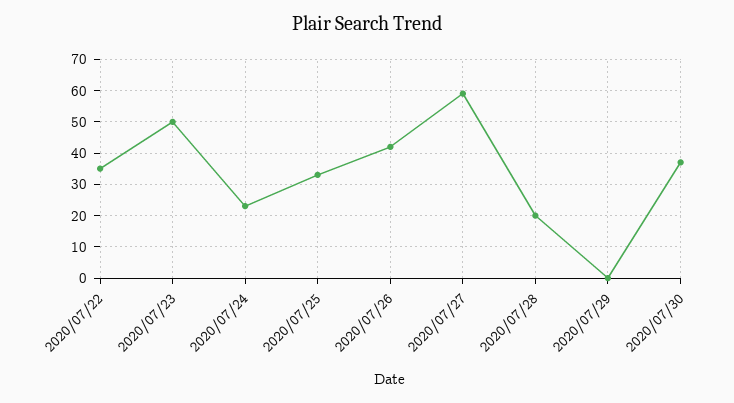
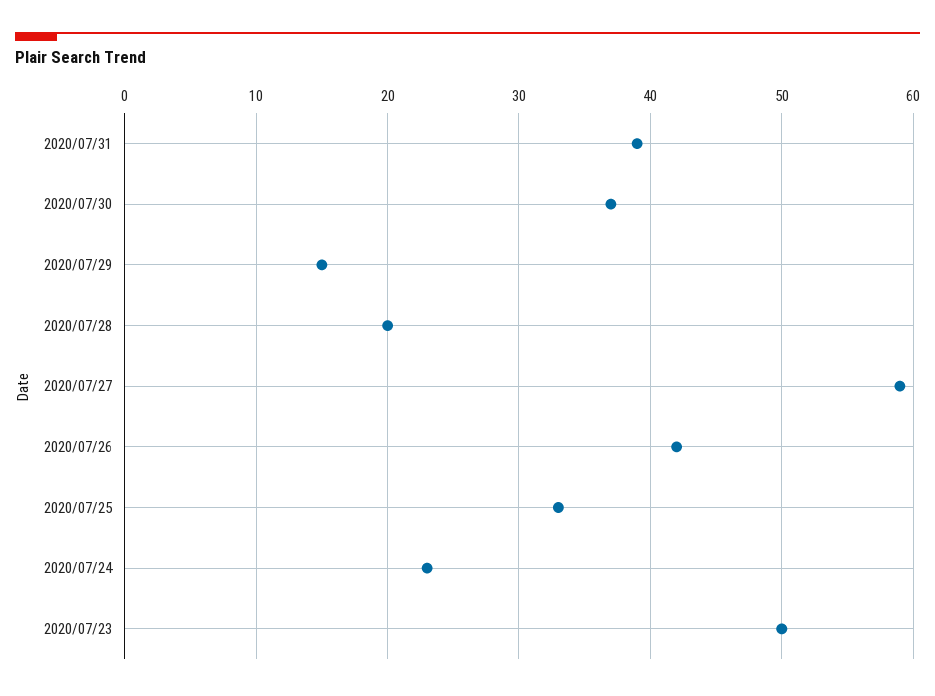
2020/07/22: 35 -> none
2020/07/29: 0 -> 15
2020/07/31: none -> 39

